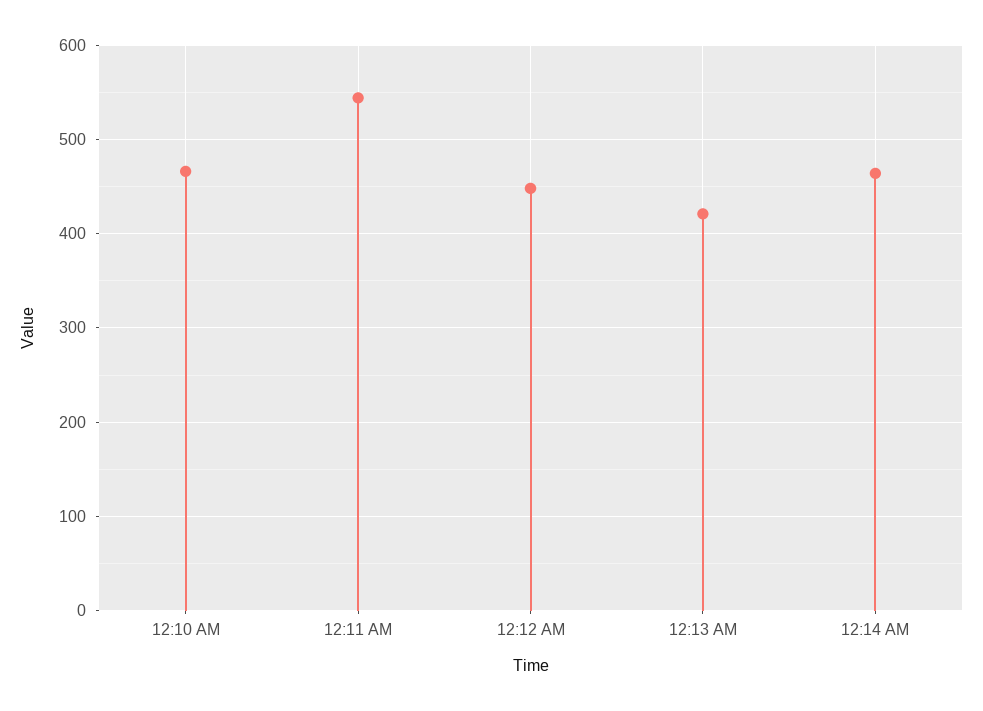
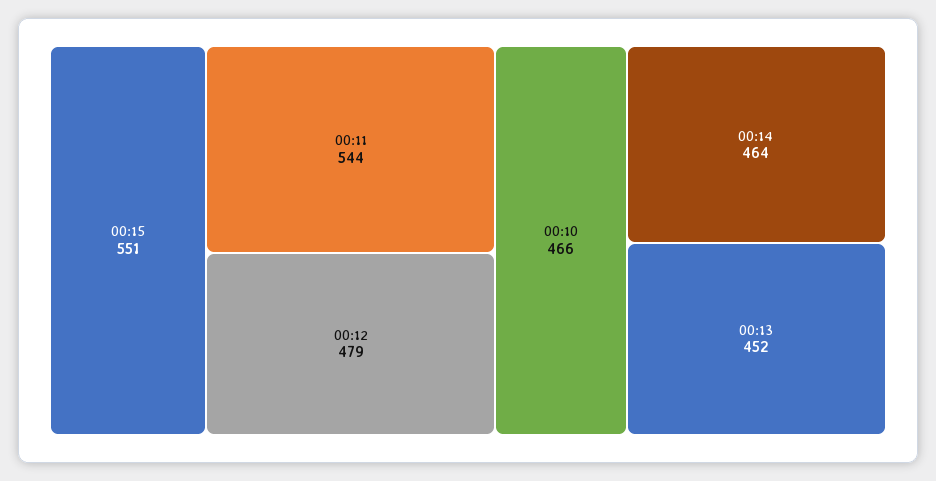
12:12 AM: 450 -> 479
12:13 AM: 420 -> 452
00:15: none -> 551

